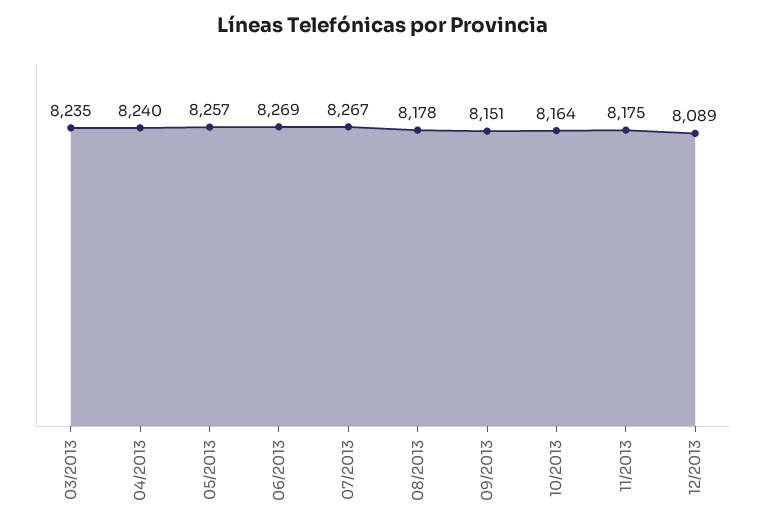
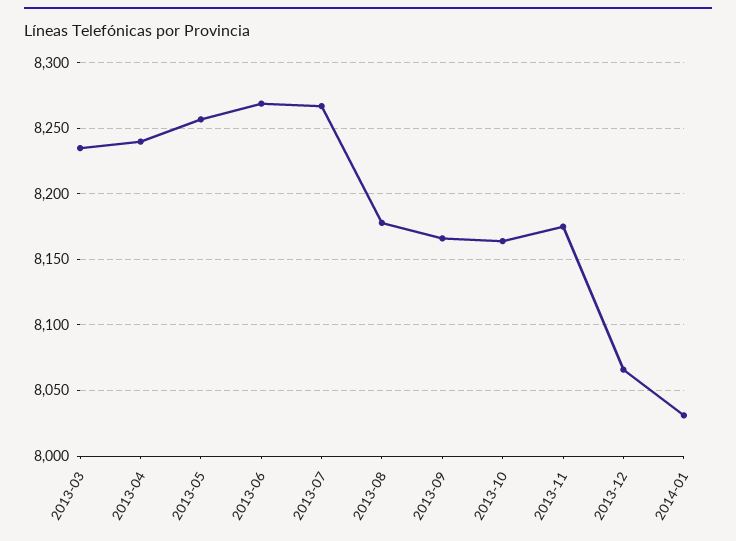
09/2013: 8151 -> 8165
12/2013: 8089 -> 8065
2014-01: none -> 8030

